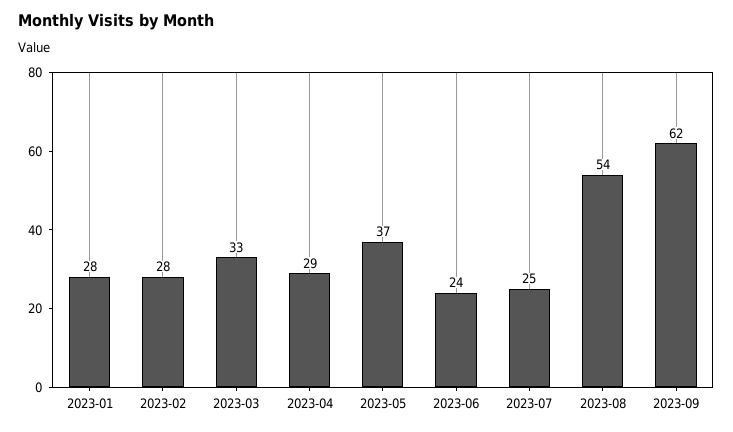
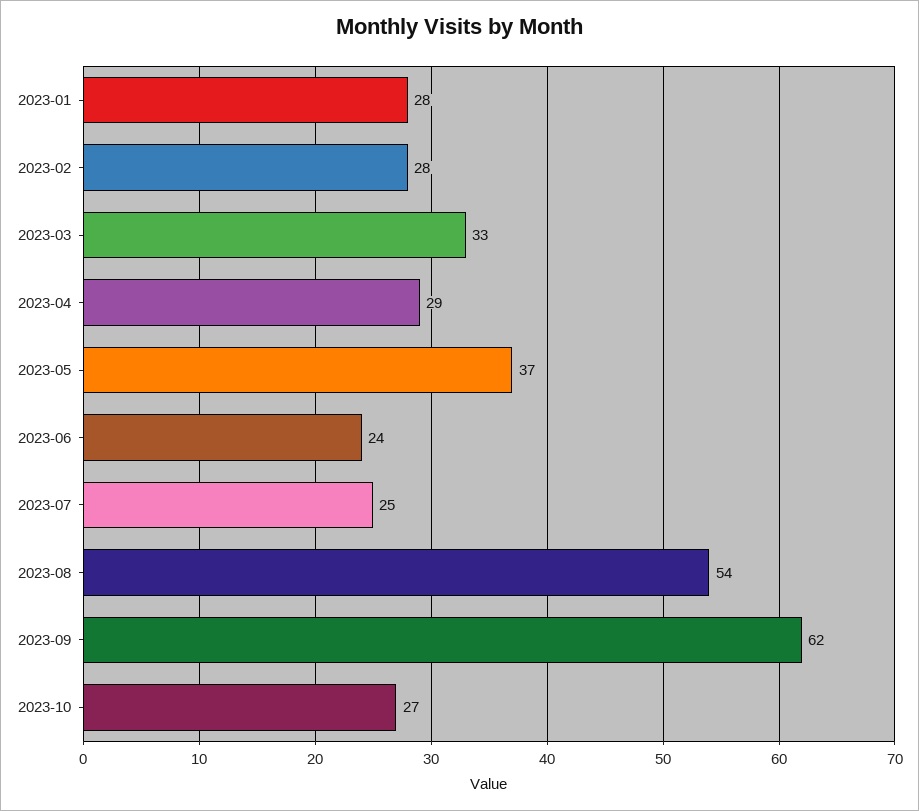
2023-10: none -> 27

